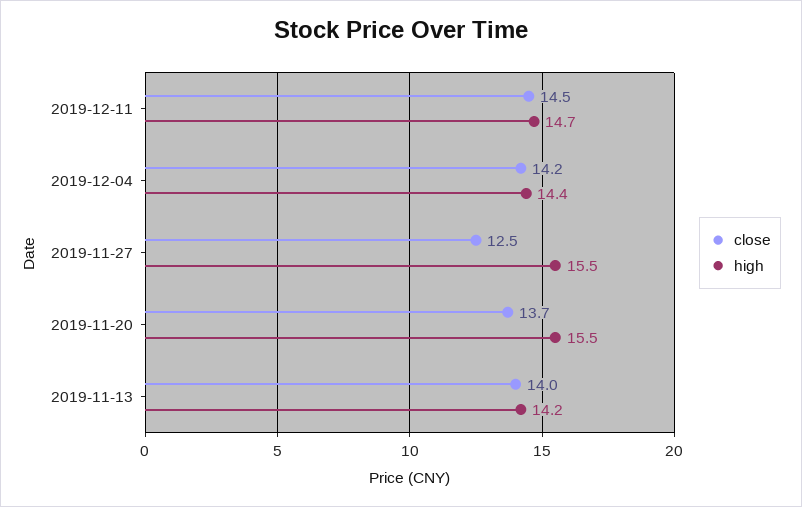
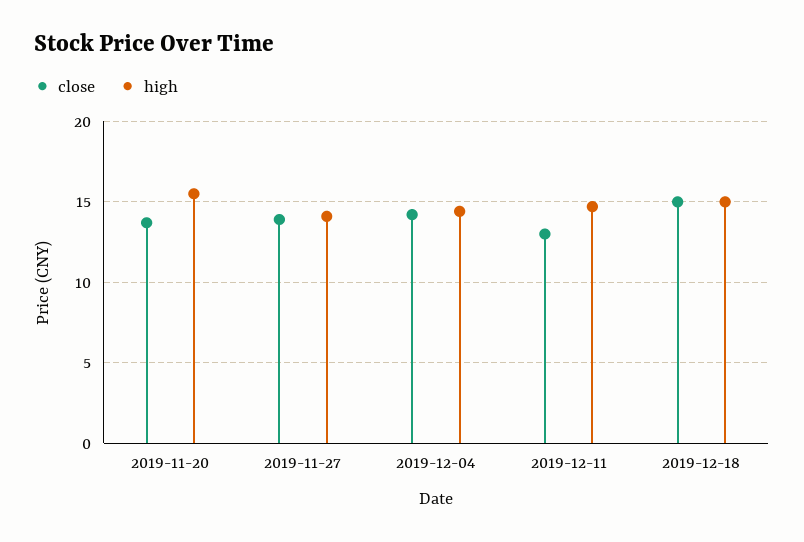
close, 2019-12-11: 14.5 -> 13
close, 2019-11-27: 12.5 -> 14
high, 2019-11-27: 15.5 -> 14
close, 2019-11-13: 14 -> none
high, 2019-11-13: 14.2 -> none
close, 2019-12-18: none -> 15
high, 2019-12-18: none -> 15

